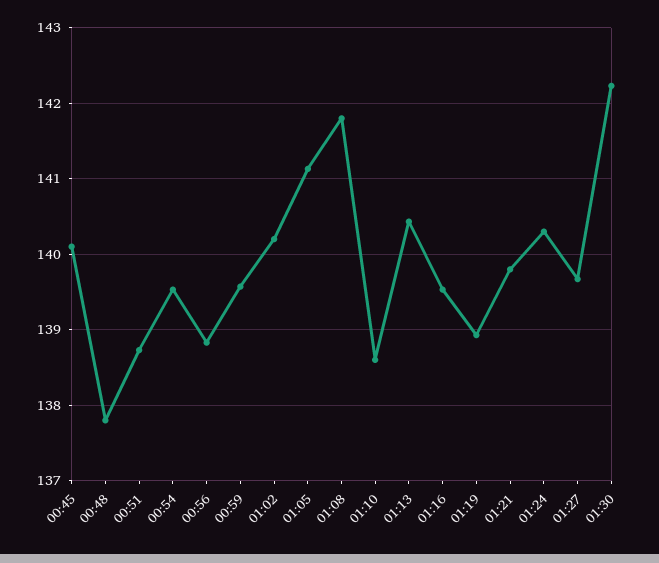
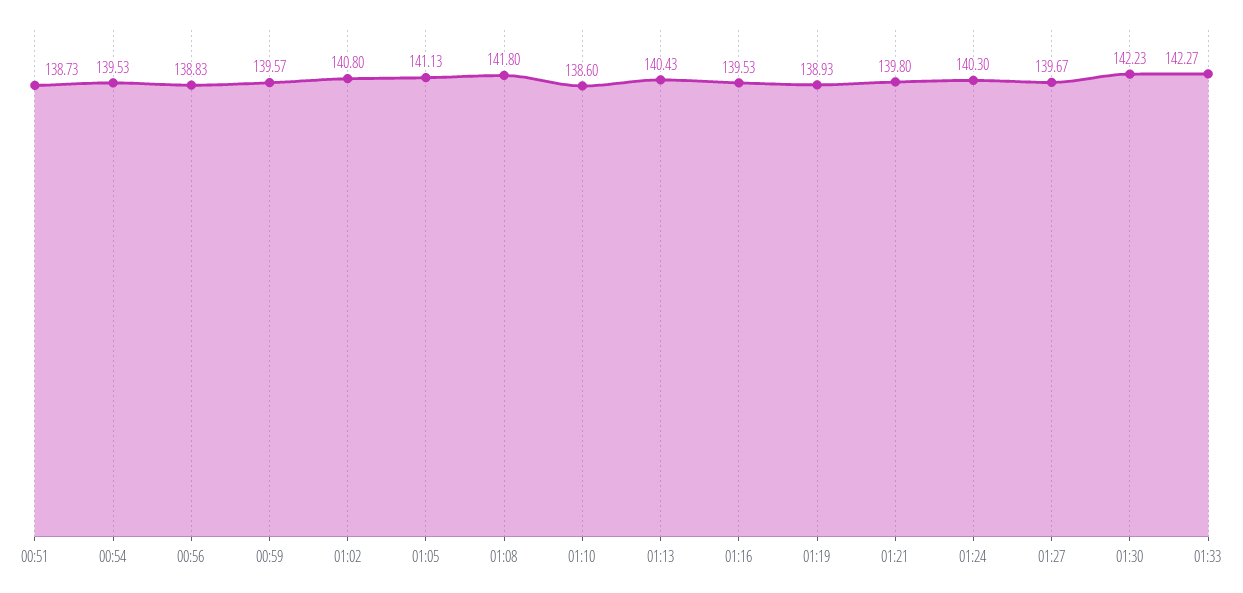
00:45: 140.1 -> none
00:48: 137.8 -> none
01:02: 140.2 -> 140.8
01:33: none -> 142.27

